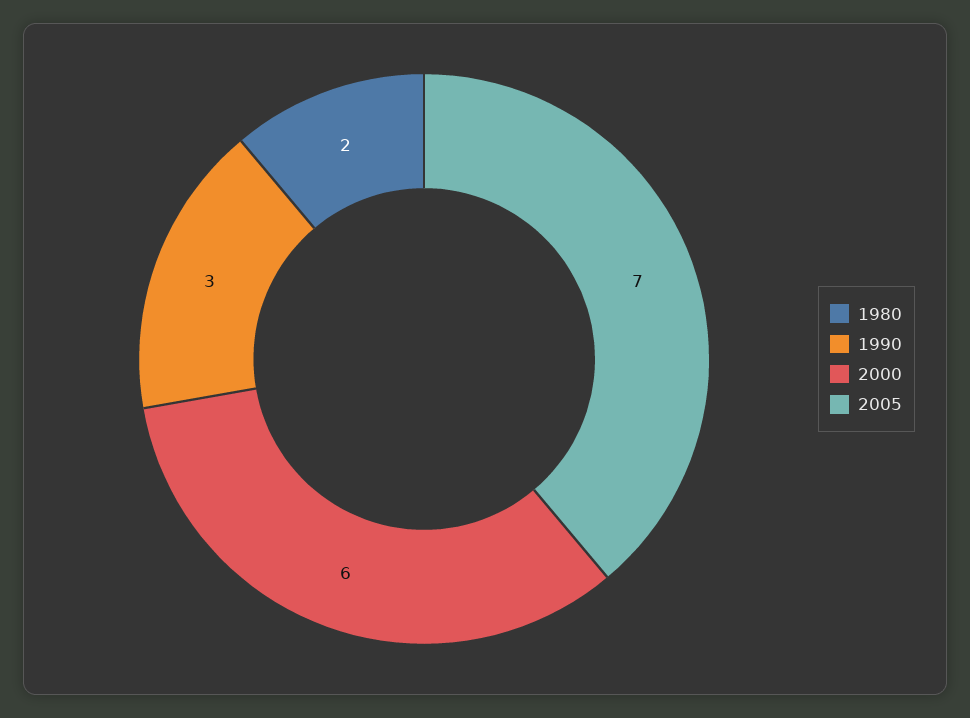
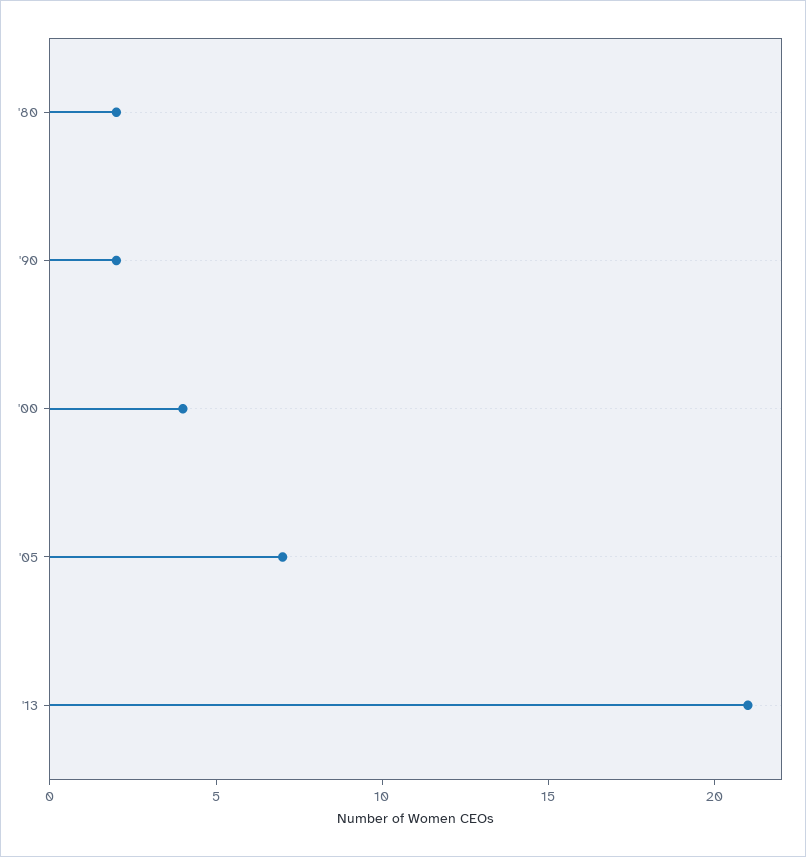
1990: 3 -> 2
2000: 6 -> 4
'13: none -> 21

